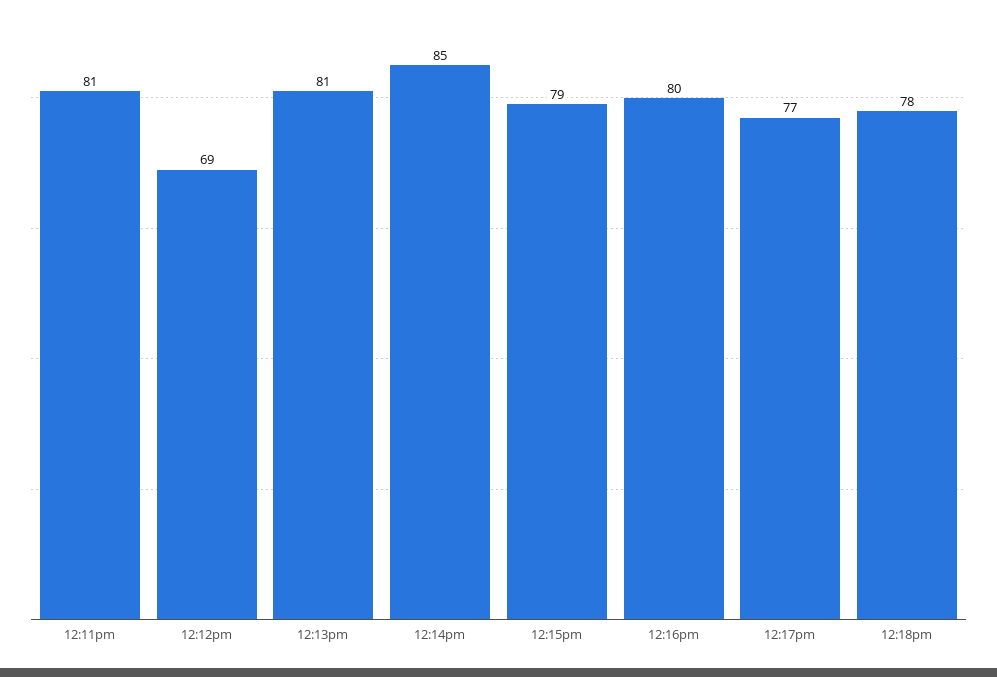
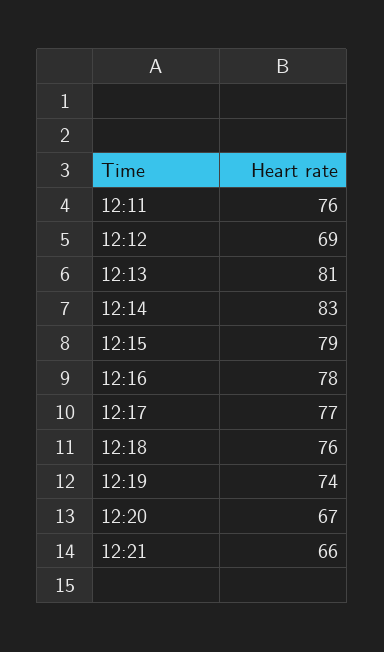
12:11pm: 81 -> 76
12:14pm: 85 -> 83
12:16pm: 80 -> 78
12:18pm: 78 -> 76
12:19: none -> 74
12:20: none -> 67
12:21: none -> 66

